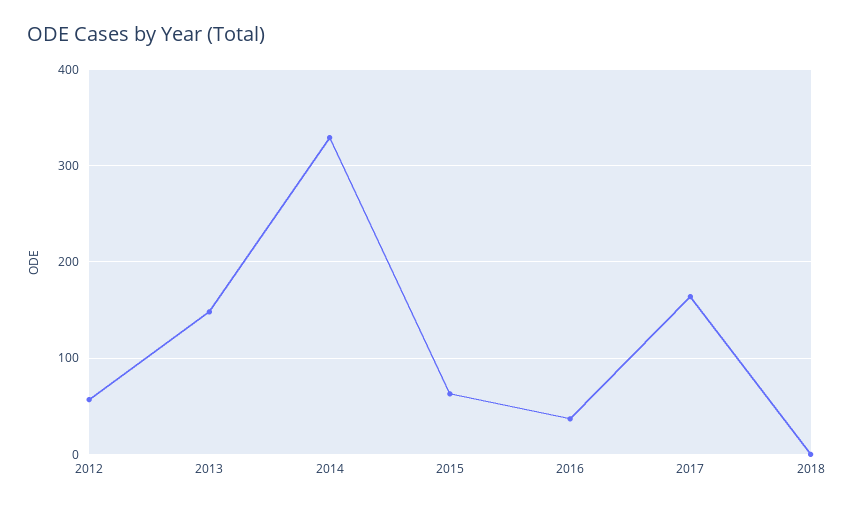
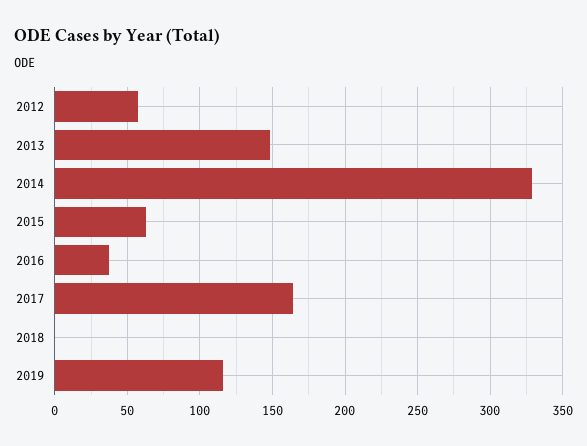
2019: none -> 115

